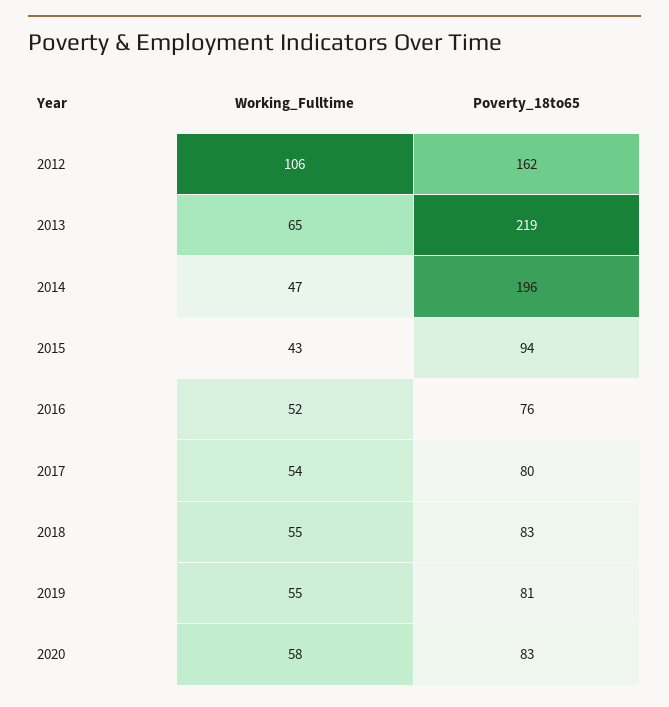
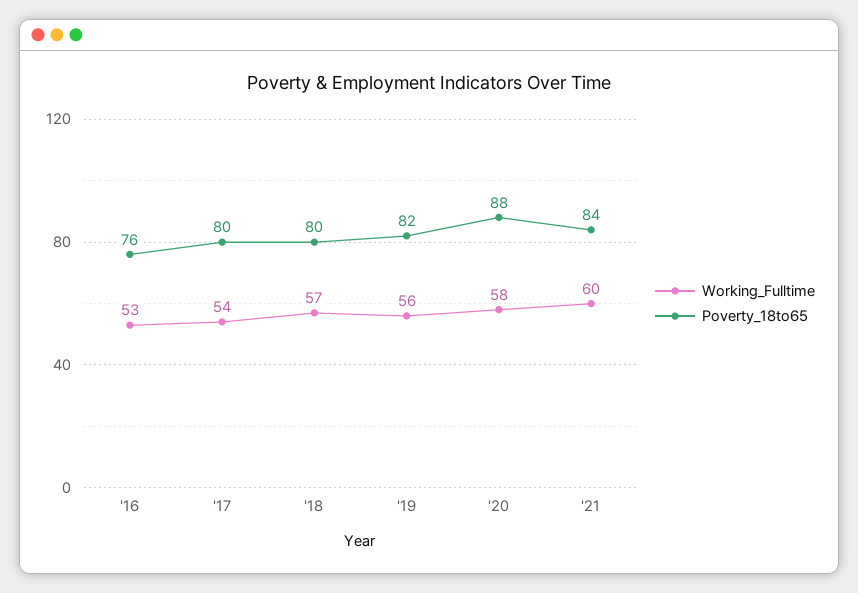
Working_Fulltime, 2012: 106 -> none
Poverty_18to65, 2012: 162 -> none
Working_Fulltime, 2013: 65 -> none
Poverty_18to65, 2013: 219 -> none
Working_Fulltime, 2014: 47 -> none
Poverty_18to65, 2014: 196 -> none
Working_Fulltime, 2015: 43 -> none
Poverty_18to65, 2015: 94 -> none
Working_Fulltime, 2016: 52 -> 53
Working_Fulltime, 2018: 55 -> 57
Poverty_18to65, 2018: 83 -> 80
Working_Fulltime, 2019: 55 -> 56
Poverty_18to65, 2019: 81 -> 82
Poverty_18to65, 2020: 83 -> 88
Working_Fulltime, '21: none -> 60
Poverty_18to65, '21: none -> 84

